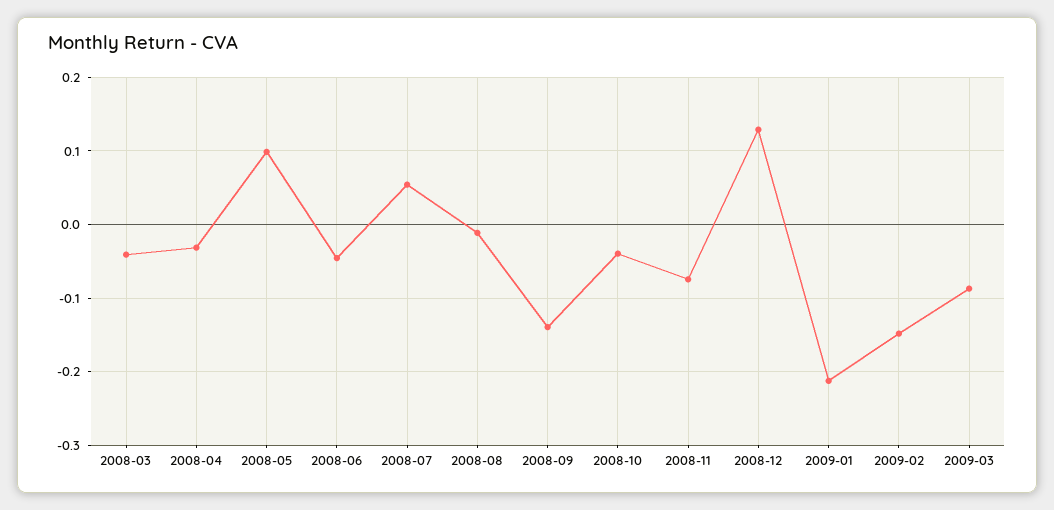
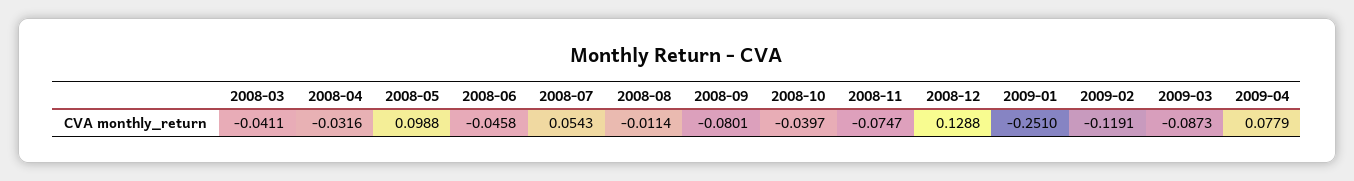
2008-09: -0.14 -> -0.0801
2009-01: -0.21 -> -0.251
2009-02: -0.15 -> -0.1191
2009-04: none -> 0.0779

